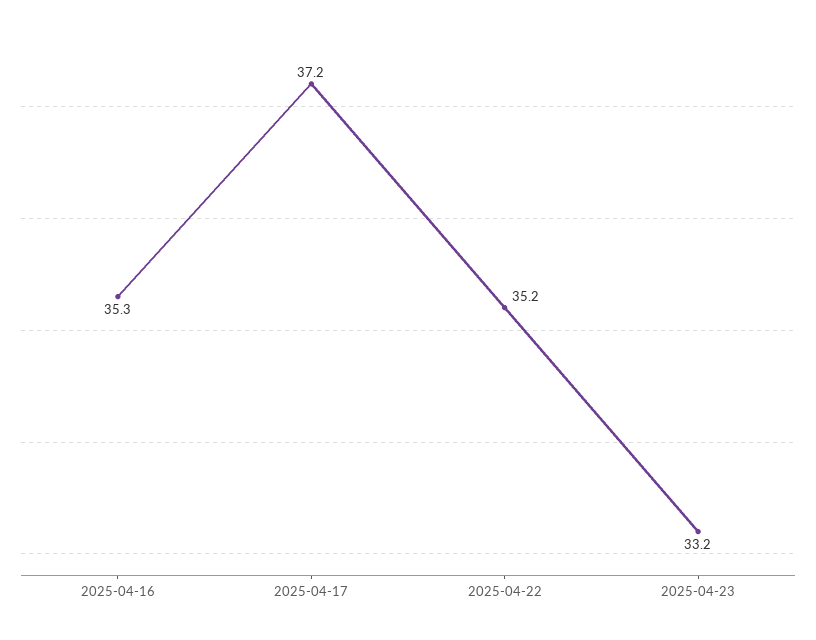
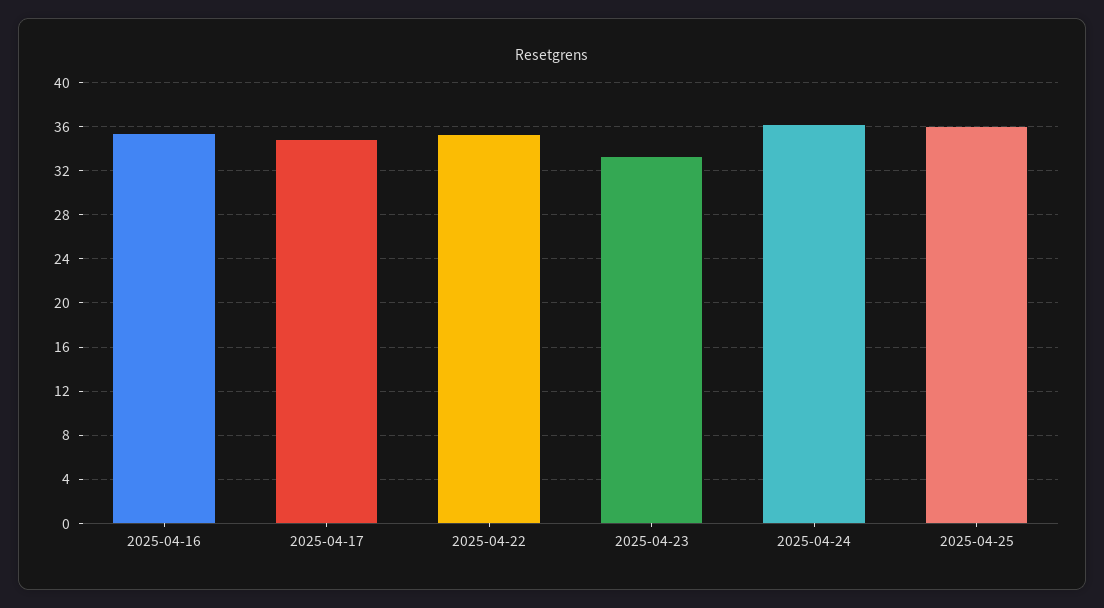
2025-04-17: 37.2 -> 35
2025-04-24: none -> 36
2025-04-25: none -> 36

